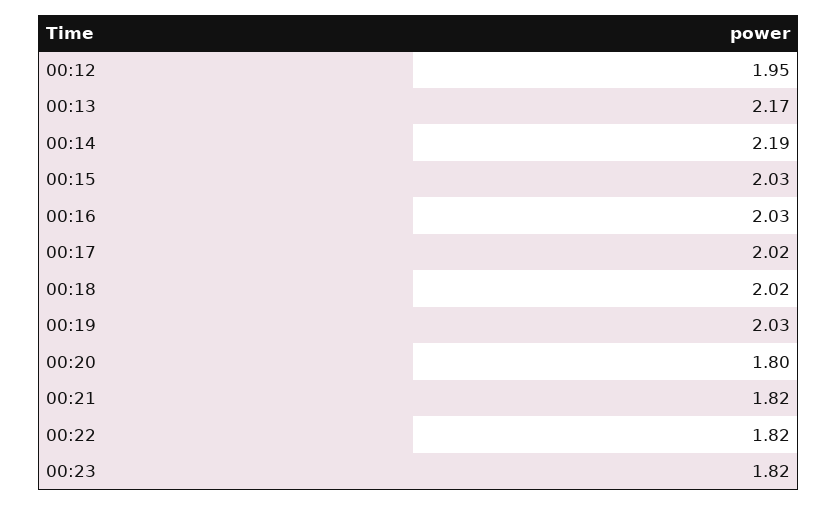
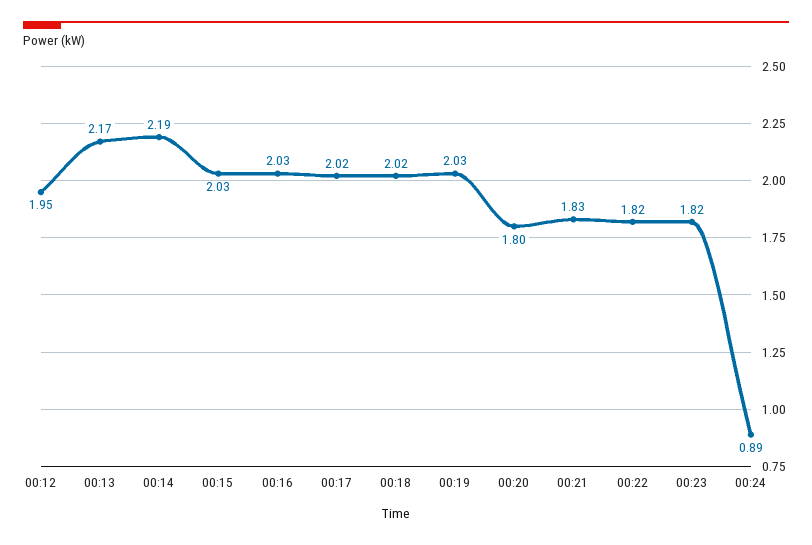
00:21: 1.82 -> 1.83
00:24: none -> 0.89

